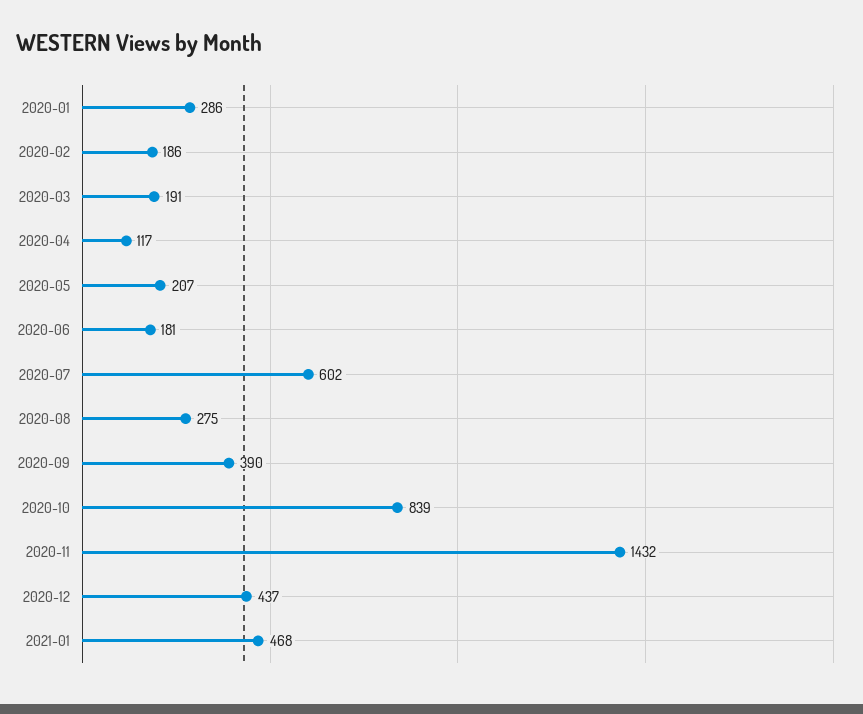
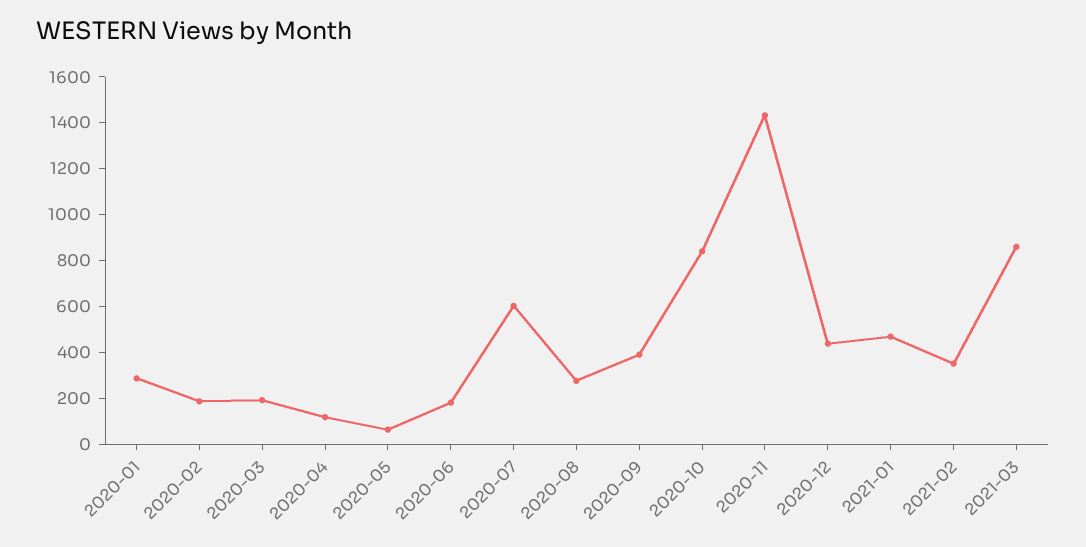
2020-05: 207 -> 50
2021-02: none -> 350
2021-03: none -> 850

